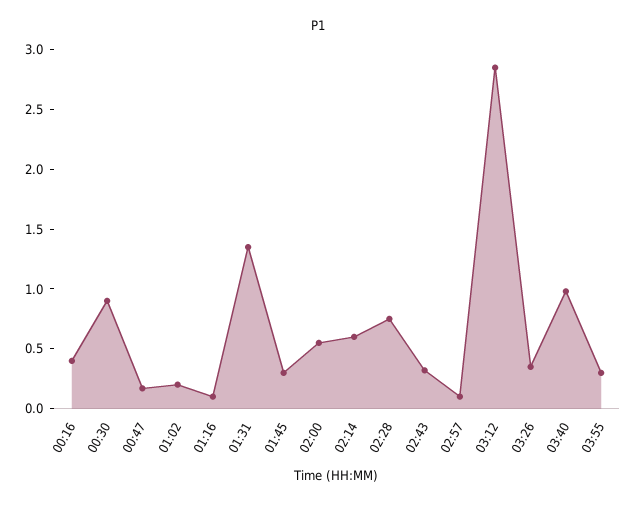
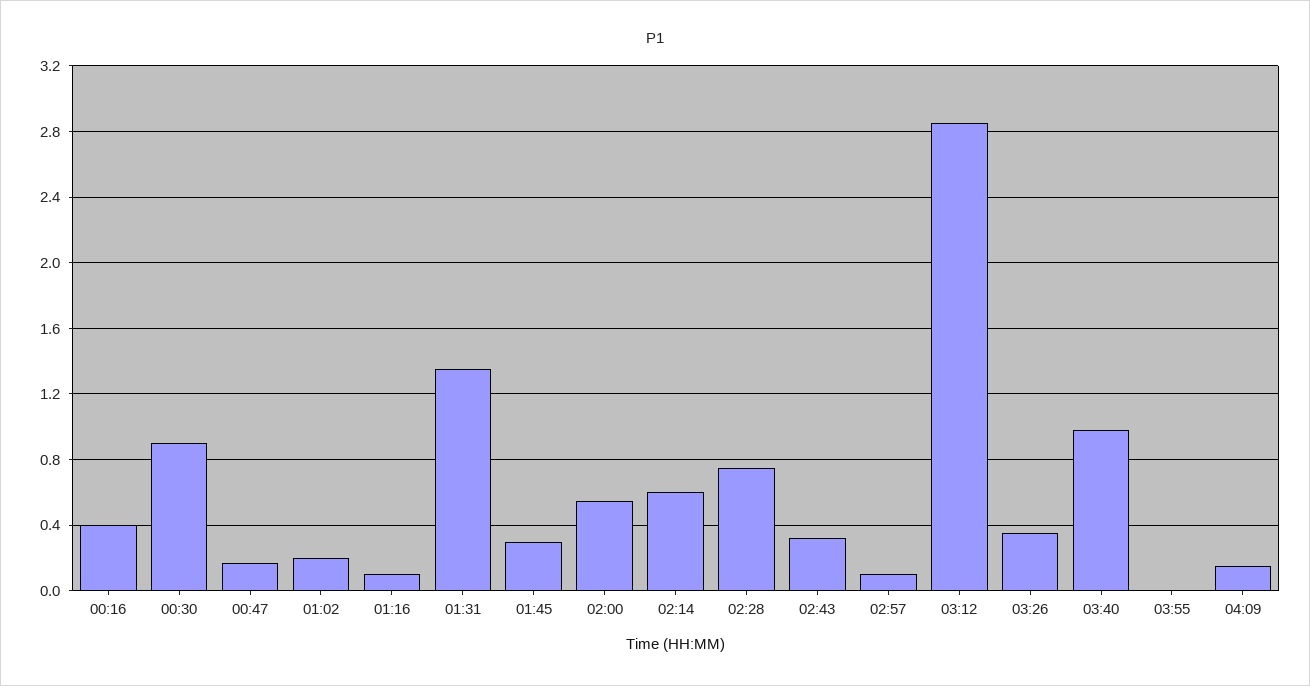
03:55: 0.3 -> 0
04:09: none -> 0.15

